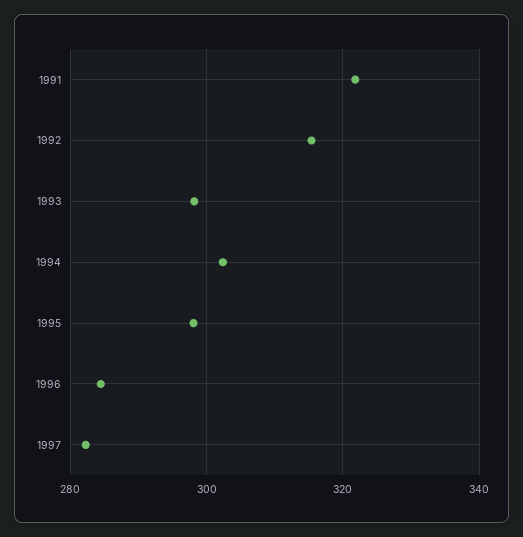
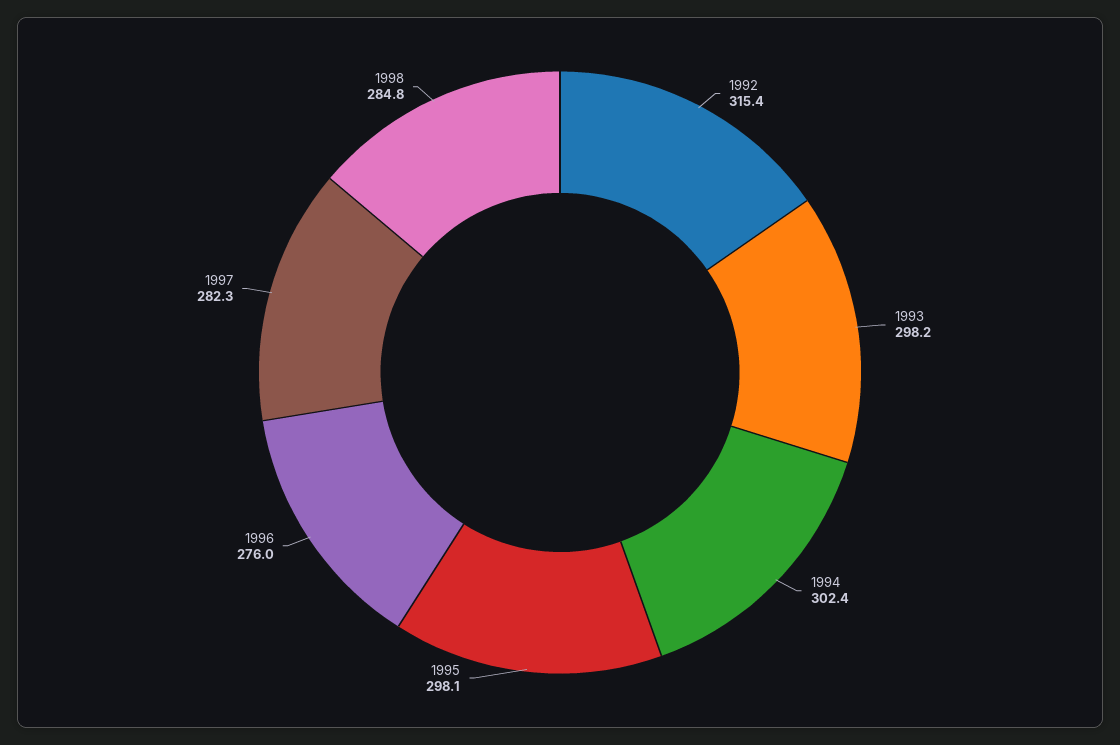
1991: 322 -> none
1996: 284 -> 276
1998: none -> 284.8

